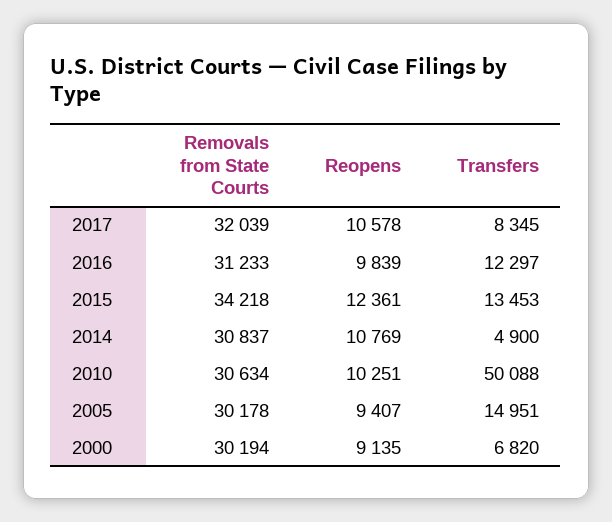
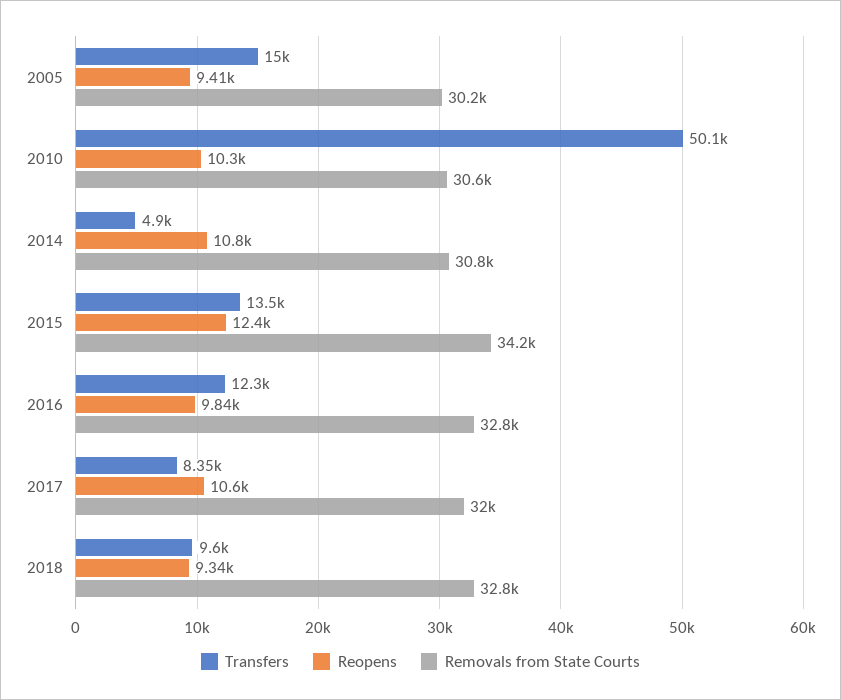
Removals from State Courts, 2016: 31233 -> 32800
Removals from State Courts, 2000: 30194 -> none
Reopens, 2000: 9135 -> none
Transfers, 2000: 6820 -> none
Transfers, 2018: none -> 9600
Reopens, 2018: none -> 9340
Removals from State Courts, 2018: none -> 32800

